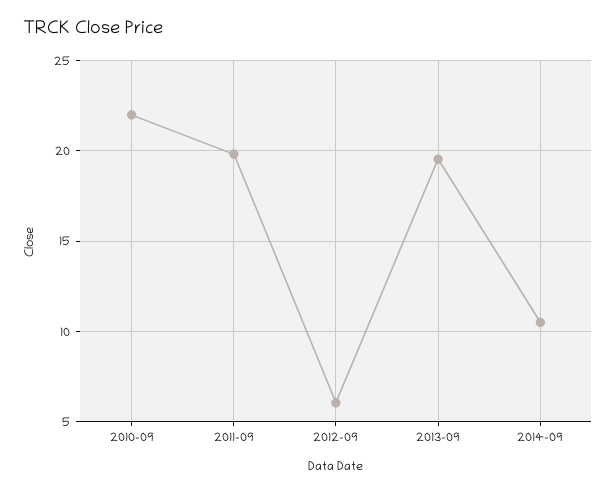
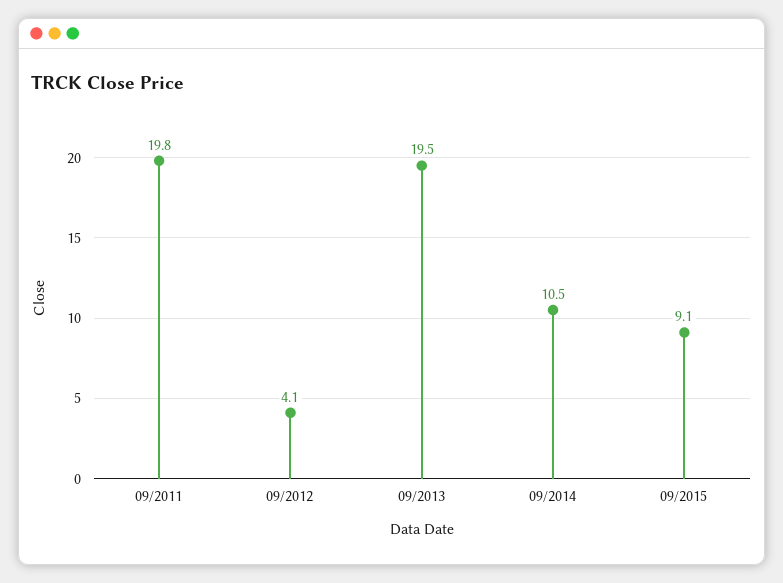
2010-09: 22 -> none
2012-09: 6 -> 4.1
09/2015: none -> 9.1

